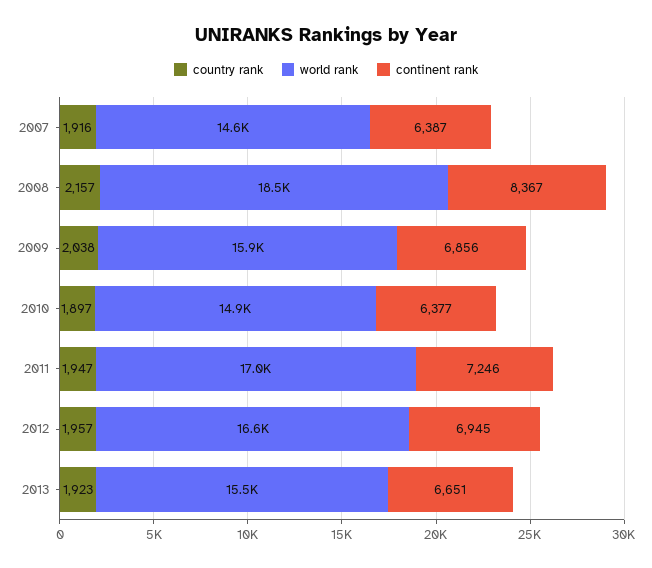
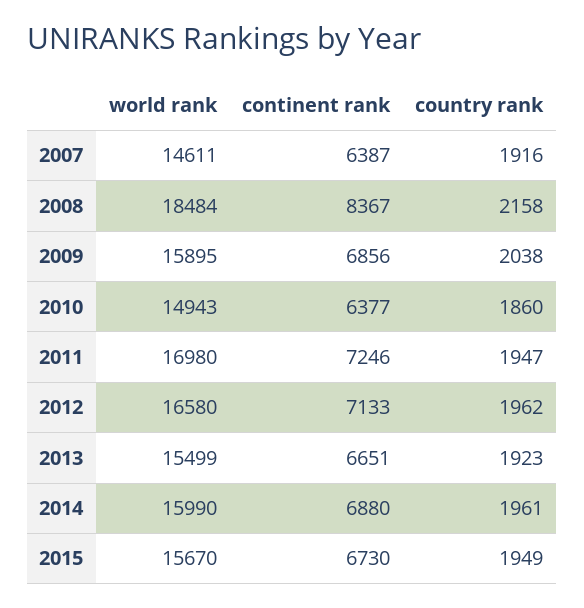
country rank, 2008: 2157 -> 2158
country rank, 2010: 1897 -> 1860
country rank, 2012: 1957 -> 1962
continent rank, 2012: 6945 -> 7133
world rank, 2014: none -> 15990
continent rank, 2014: none -> 6880
country rank, 2014: none -> 1961
world rank, 2015: none -> 15670
continent rank, 2015: none -> 6730
country rank, 2015: none -> 1949

